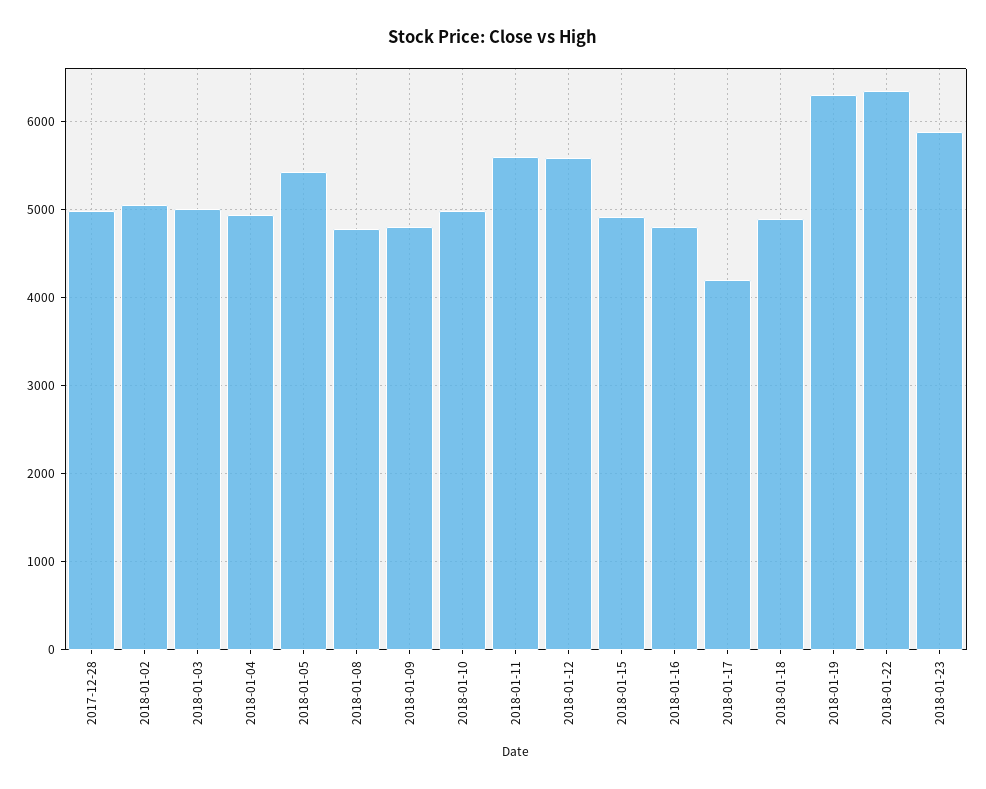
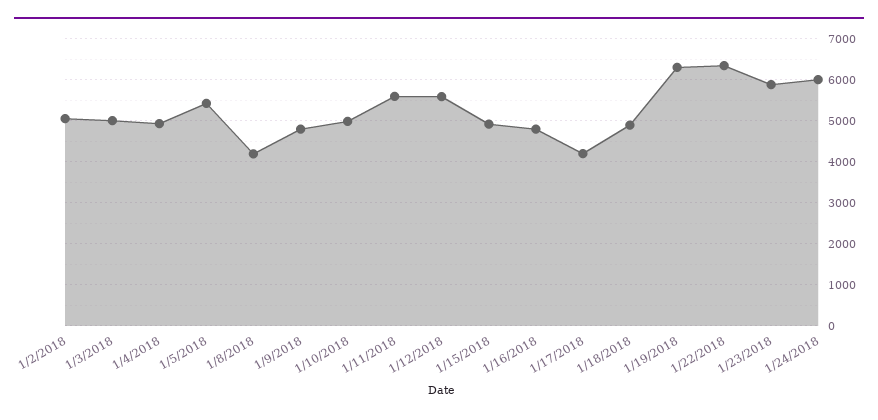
2017-12-28: 5000 -> none
2018-01-08: 4800 -> 4200
1/24/2018: none -> 6000

